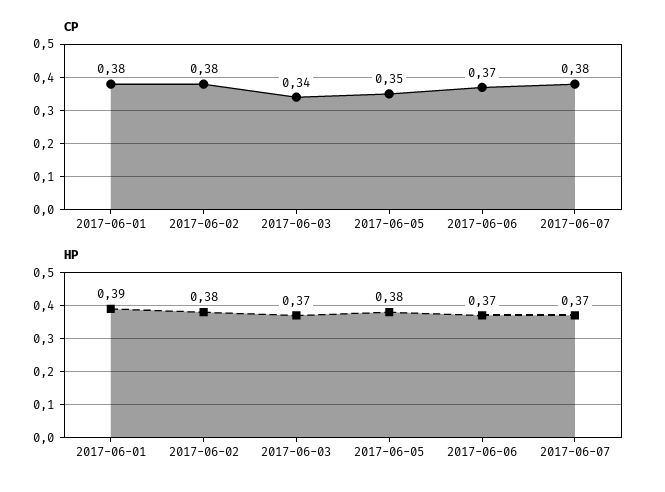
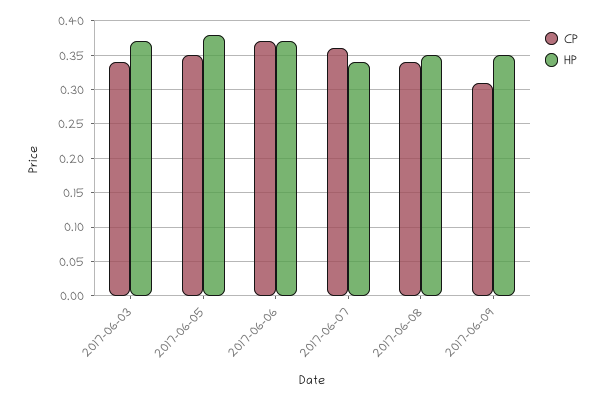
CP, 2017-06-01: 0.38 -> none
CP, 2017-06-02: 0.38 -> none
CP, 2017-06-07: 0.38 -> 0.36
HP, 2017-06-01: 0.39 -> none
HP, 2017-06-02: 0.38 -> none
HP, 2017-06-07: 0.37 -> 0.34
CP, 2017-06-08: none -> 0.34
HP, 2017-06-08: none -> 0.35
CP, 2017-06-09: none -> 0.31
HP, 2017-06-09: none -> 0.35

